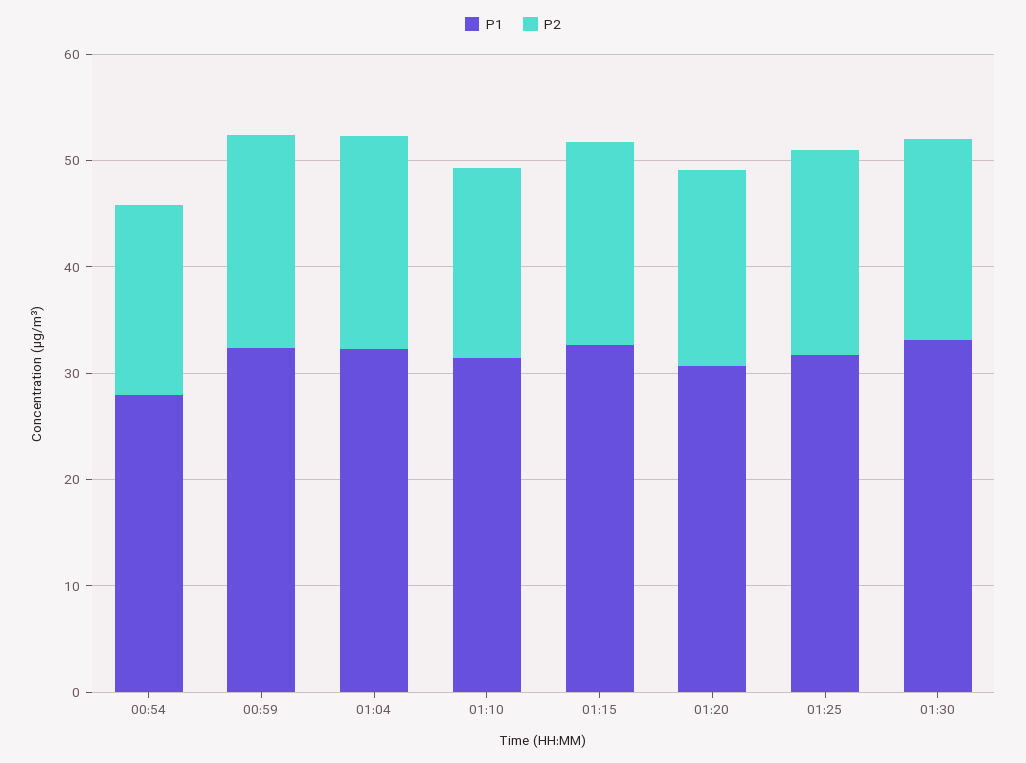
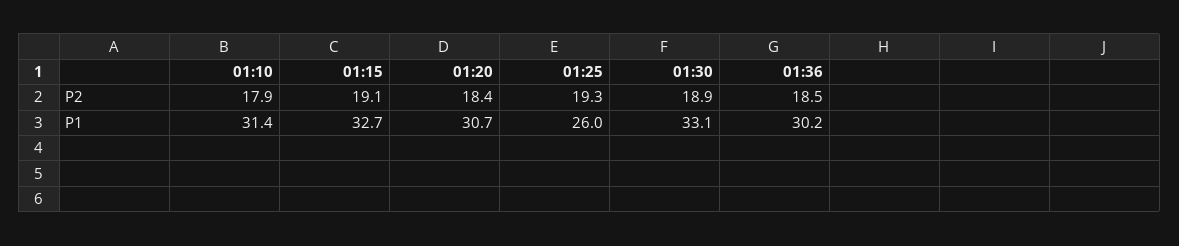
P1, 00:54: 28 -> none
P2, 00:54: 18 -> none
P1, 00:59: 32 -> none
P2, 00:59: 20 -> none
P1, 01:04: 32 -> none
P2, 01:04: 20 -> none
P1, 01:25: 32 -> 26
P2, 01:36: none -> 18.5
P1, 01:36: none -> 30.2

